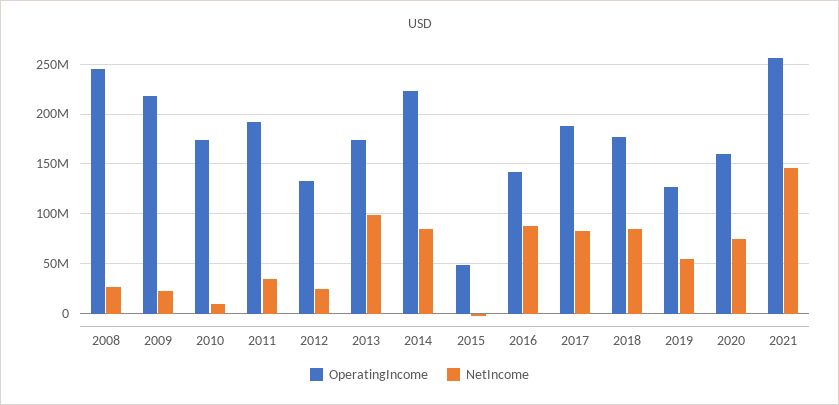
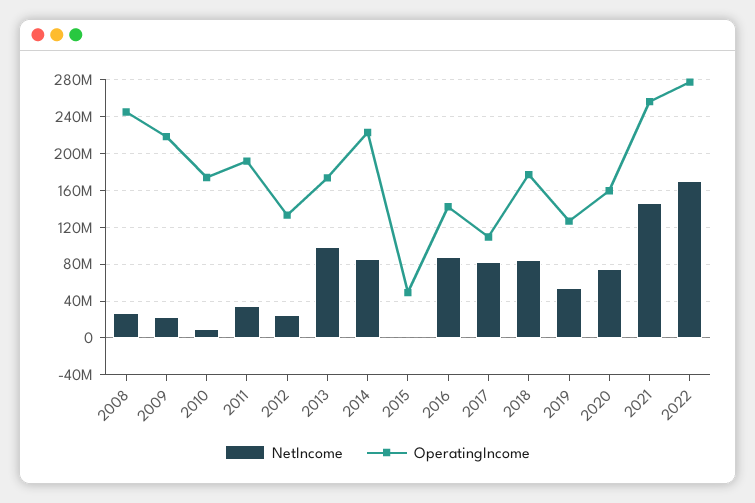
OperatingIncome, 2017: 190000000 -> 110000000
NetIncome, 2022: none -> 170000000
OperatingIncome, 2022: none -> 280000000

